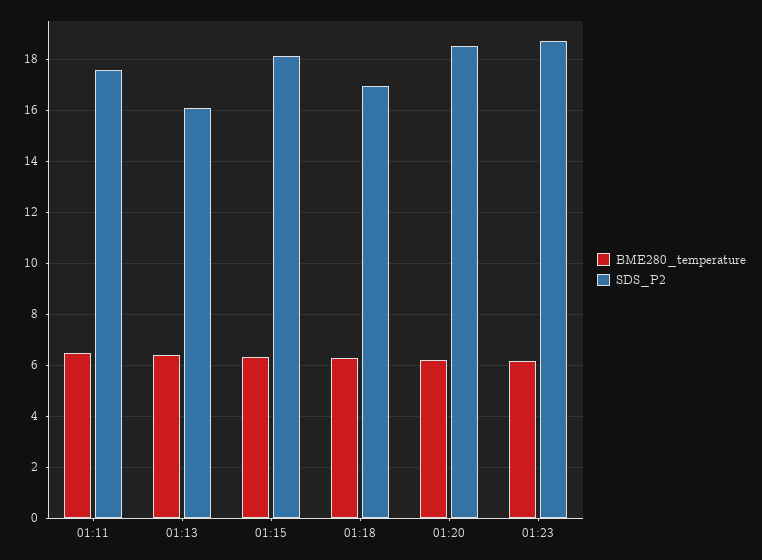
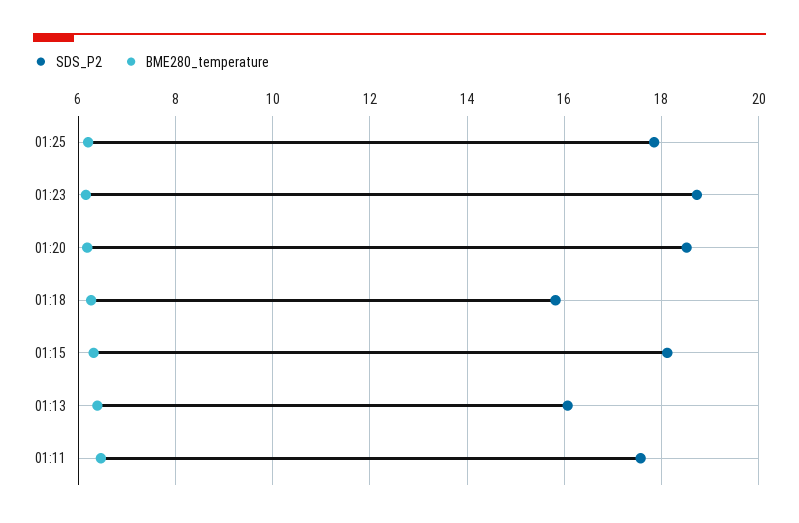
SDS_P2, 01:18: 17 -> 15.8
SDS_P2, 01:25: none -> 17.8
BME280_temperature, 01:25: none -> 6.2

